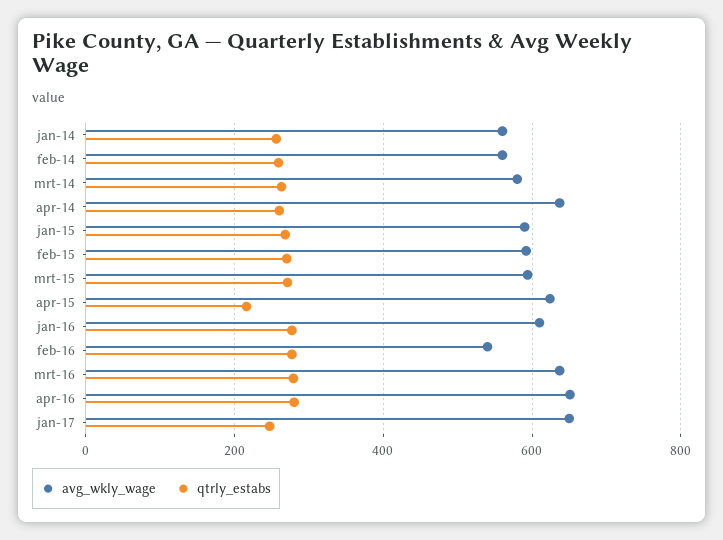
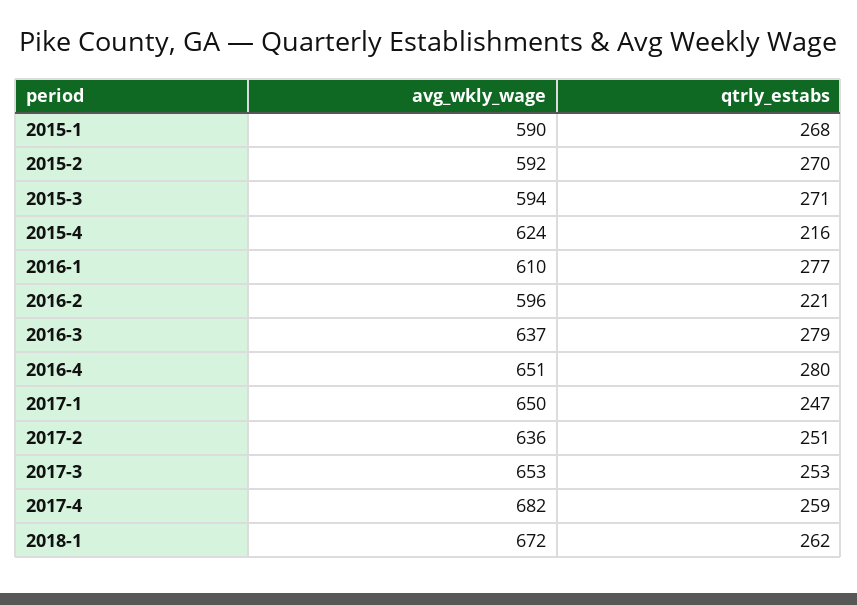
avg_wkly_wage, jan-14: 560 -> none
qtrly_estabs, jan-14: 260 -> none
avg_wkly_wage, feb-14: 560 -> none
qtrly_estabs, feb-14: 260 -> none
avg_wkly_wage, mrt-14: 580 -> none
qtrly_estabs, mrt-14: 260 -> none
avg_wkly_wage, apr-14: 640 -> none
qtrly_estabs, apr-14: 260 -> none
avg_wkly_wage, feb-16: 540 -> 596
qtrly_estabs, feb-16: 280 -> 221
avg_wkly_wage, 2017-2: none -> 636
qtrly_estabs, 2017-2: none -> 251
avg_wkly_wage, 2017-3: none -> 653
qtrly_estabs, 2017-3: none -> 253
avg_wkly_wage, 2017-4: none -> 682
qtrly_estabs, 2017-4: none -> 259
avg_wkly_wage, 2018-1: none -> 672
qtrly_estabs, 2018-1: none -> 262

